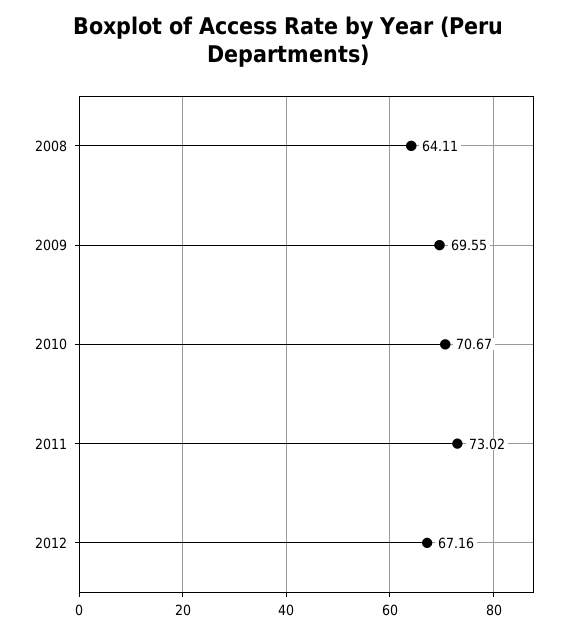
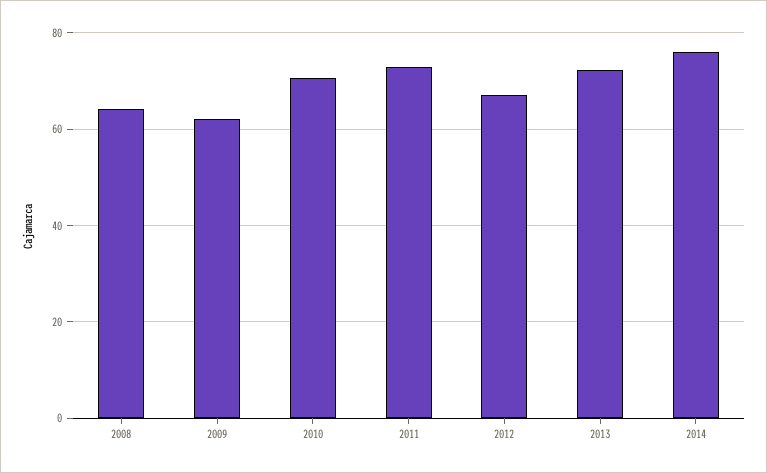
2009: 69.55 -> 62
2013: none -> 72
2014: none -> 76

